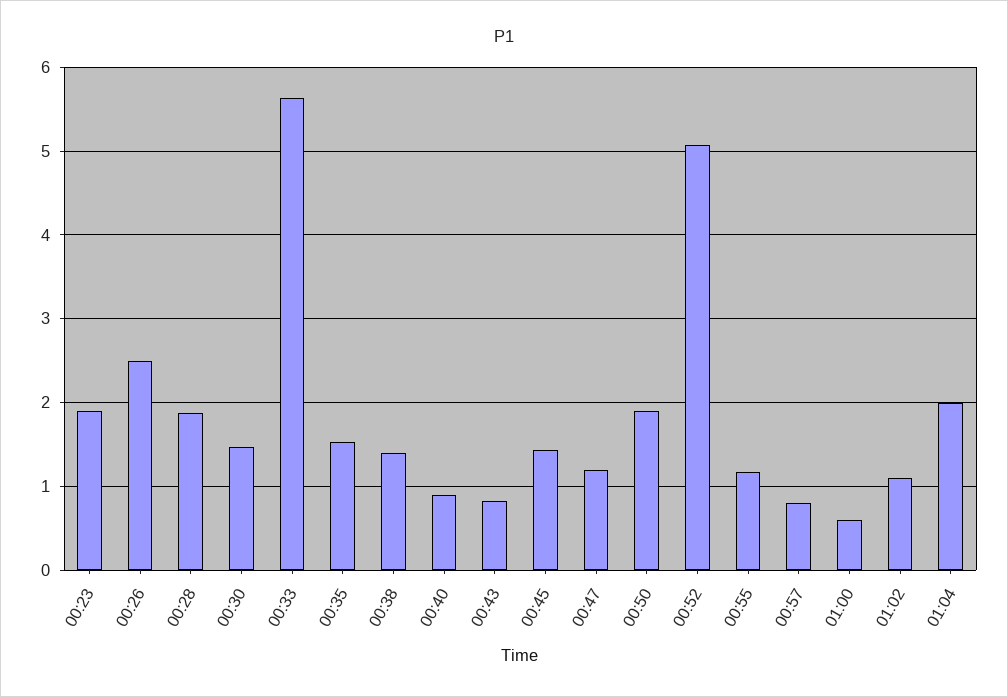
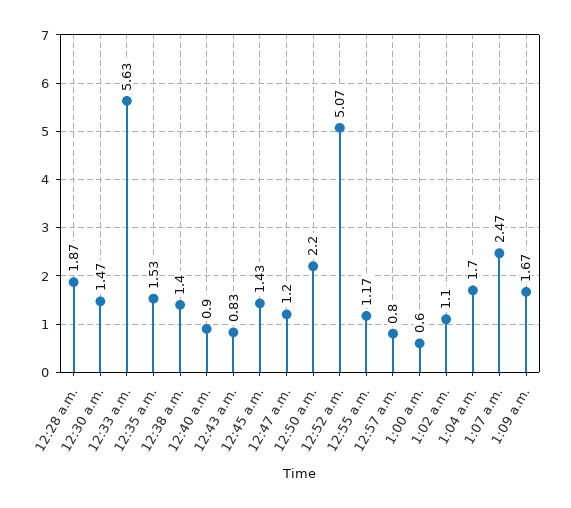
00:23: 1.9 -> none
00:26: 2.5 -> none
00:50: 1.9 -> 2.2
01:04: 2 -> 1.7
1:07 a.m.: none -> 2.47
1:09 a.m.: none -> 1.67

